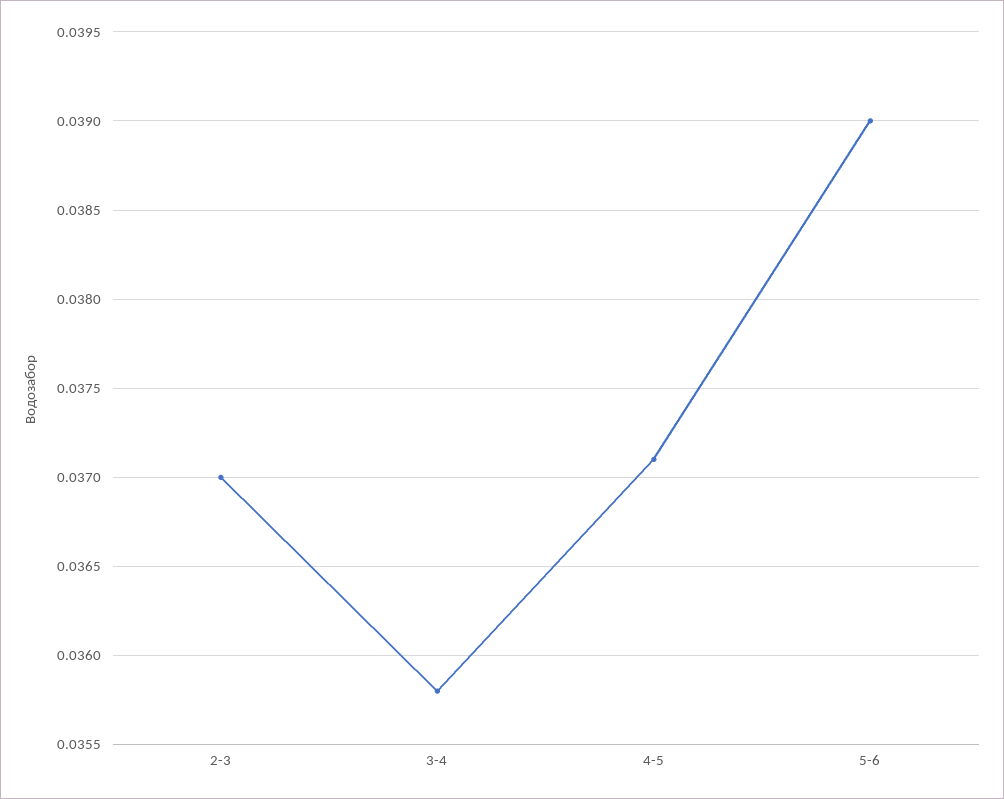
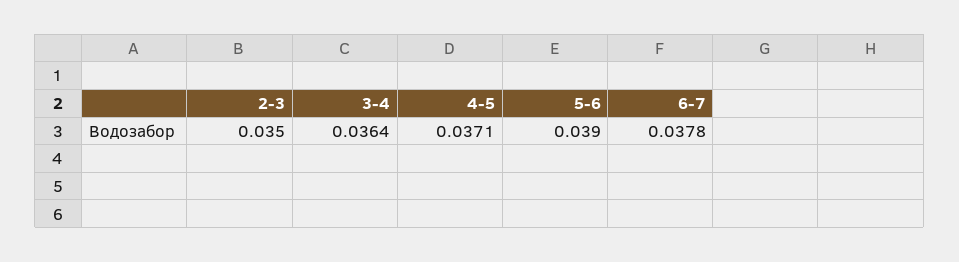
2-3: 0.037 -> 0.035
3-4: 0.0358 -> 0.0364
6-7: none -> 0.0378

